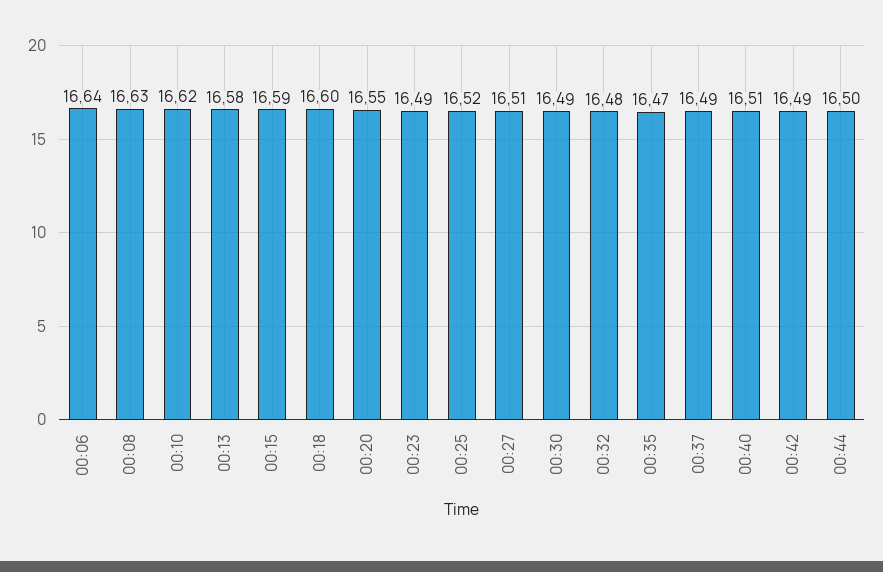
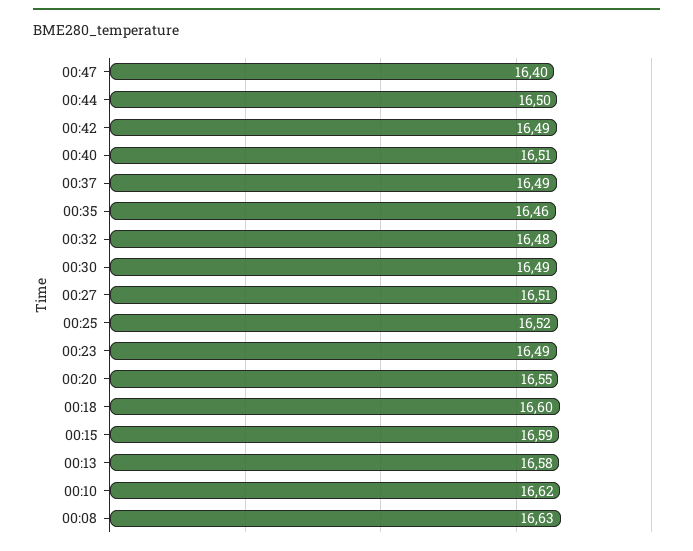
00:06: 16.64 -> none
00:35: 16.47 -> 16.46
00:47: none -> 16.4

